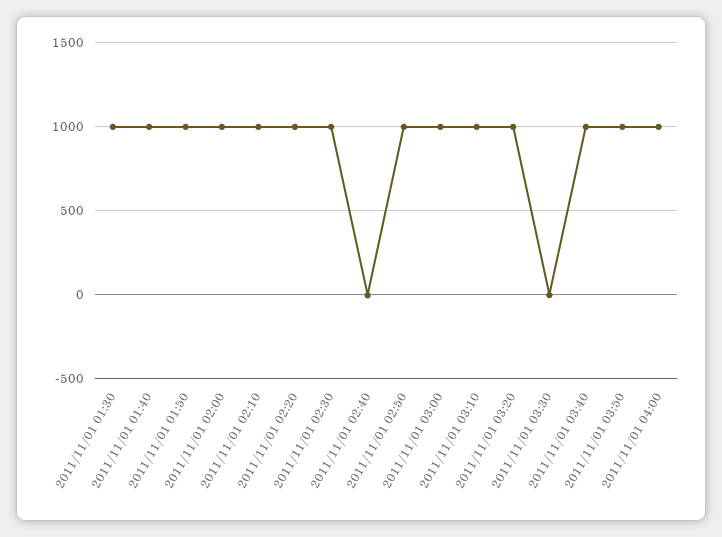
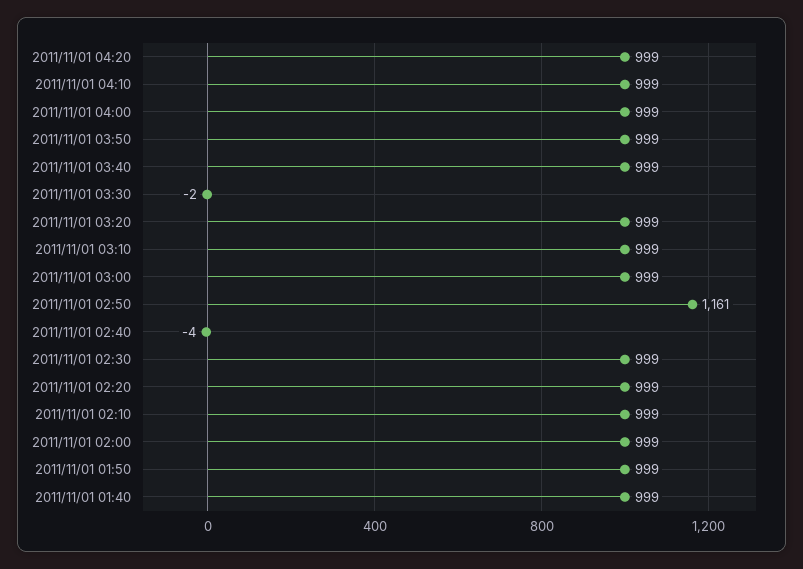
2011/11/01 01:30: 1000 -> none
2011/11/01 02:50: 1000 -> 1161
2011/11/01 04:20: none -> 999
2011/11/01 04:10: none -> 999

